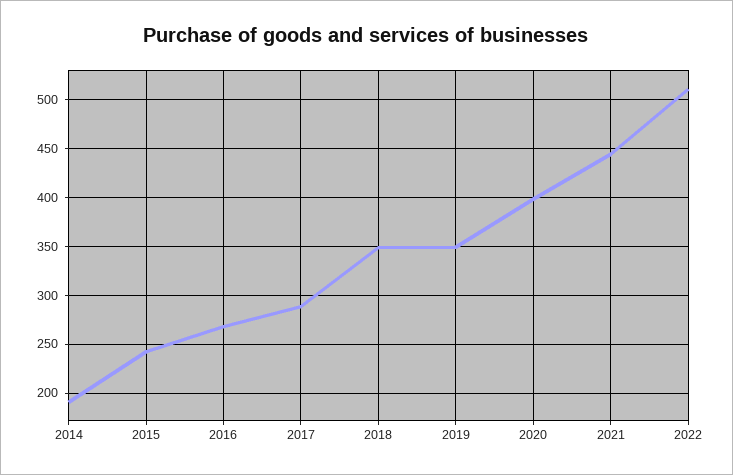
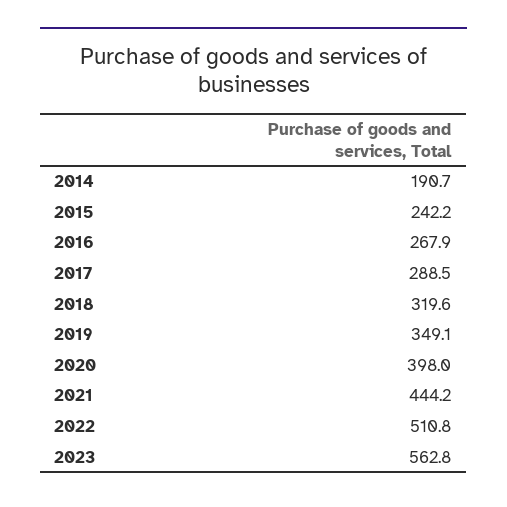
2018: 350 -> 319.6
2023: none -> 562.8

